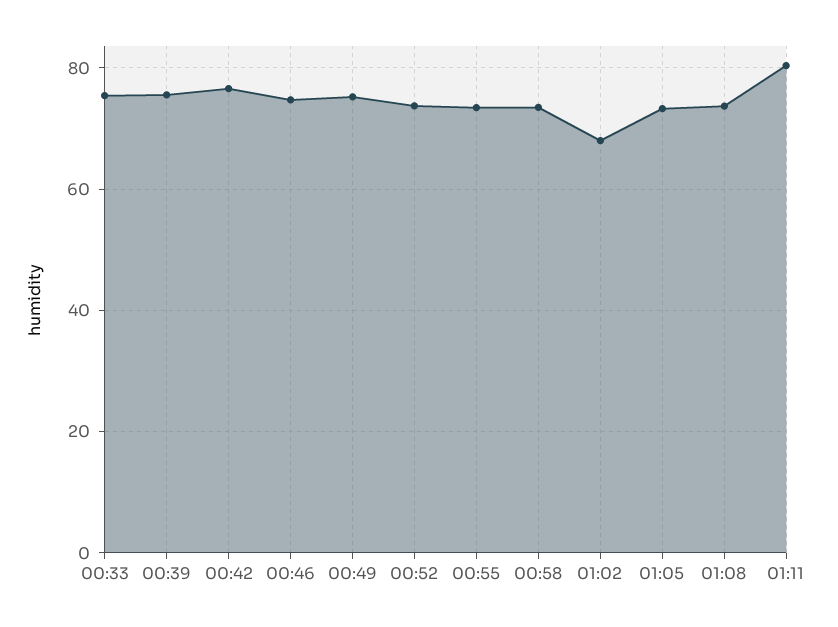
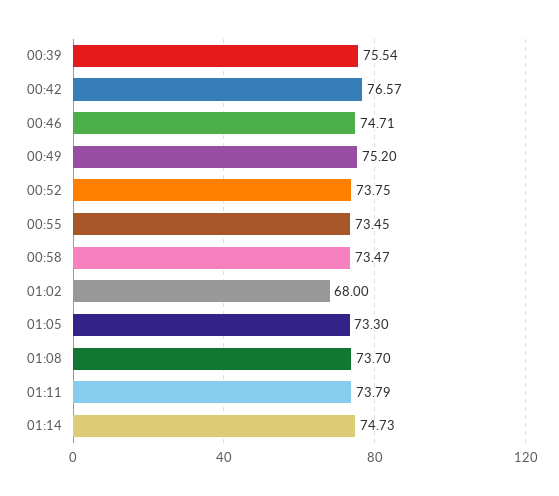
00:33: 76 -> none
01:11: 80 -> 73.79
01:14: none -> 74.73

